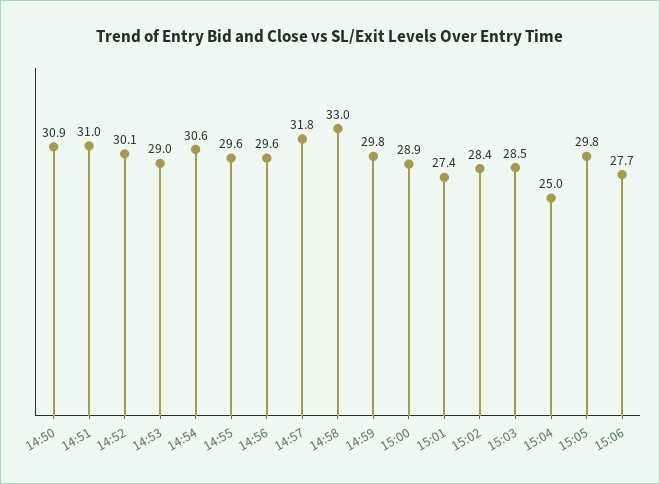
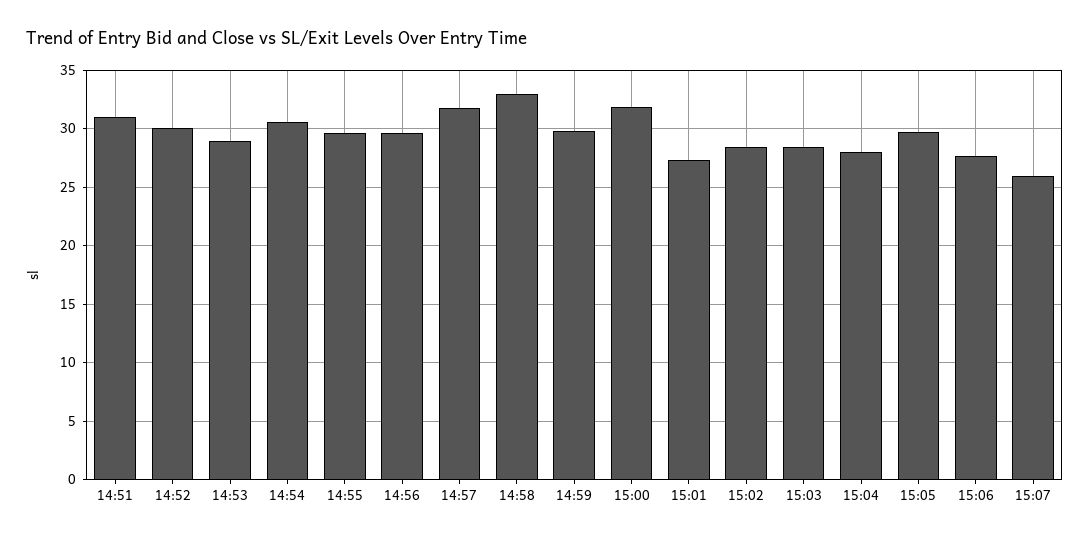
14:50: 30.9 -> none
15:00: 28.9 -> 32
15:04: 25 -> 28
15:07: none -> 26

